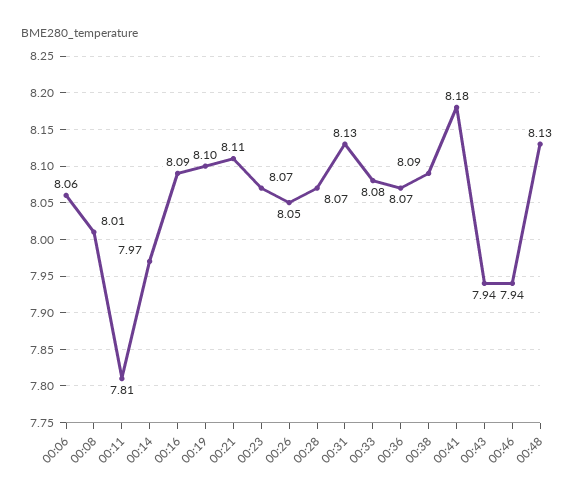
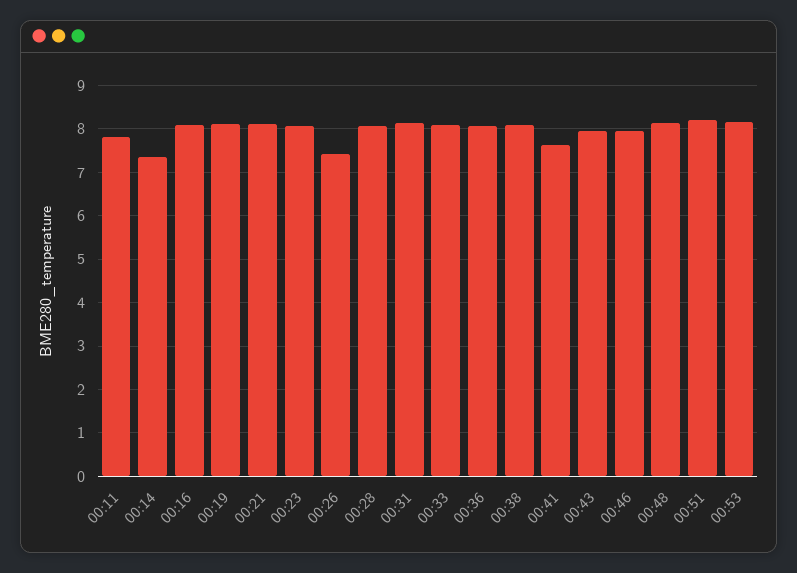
00:06: 8.06 -> none
00:08: 8.01 -> none
00:14: 7.97 -> 7.4
00:26: 8.05 -> 7.4
00:41: 8.18 -> 7.6
00:51: none -> 8.2
00:53: none -> 8.2

